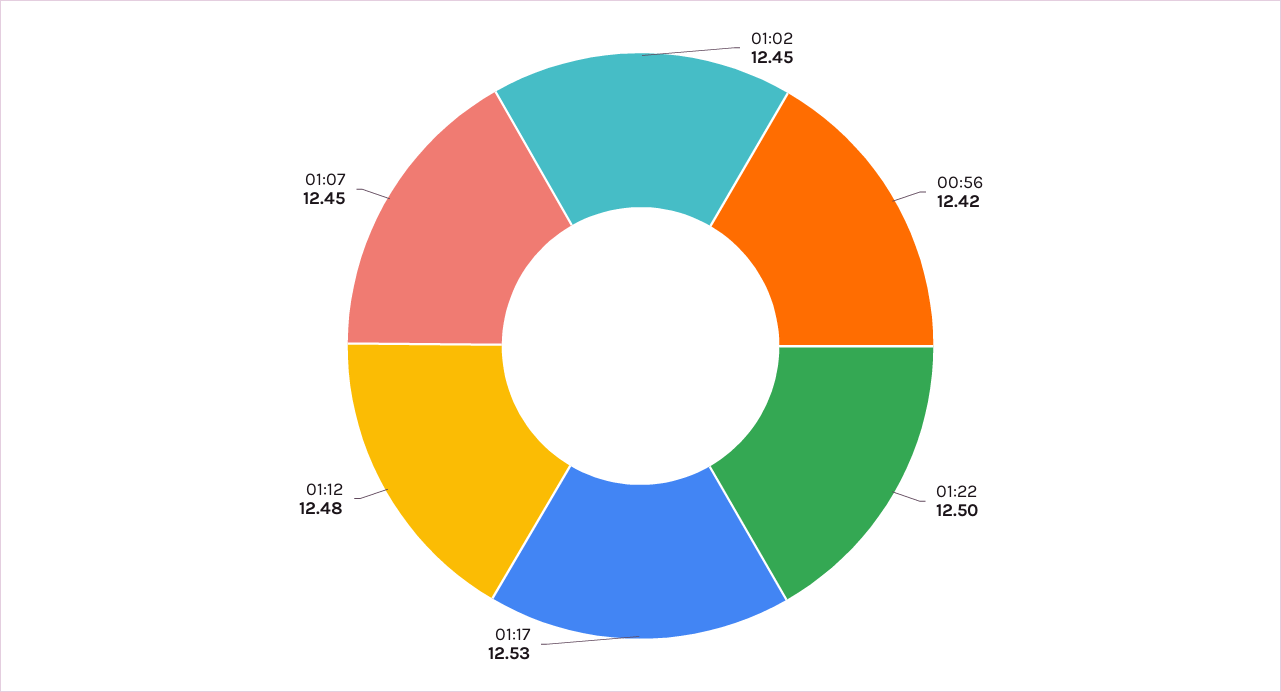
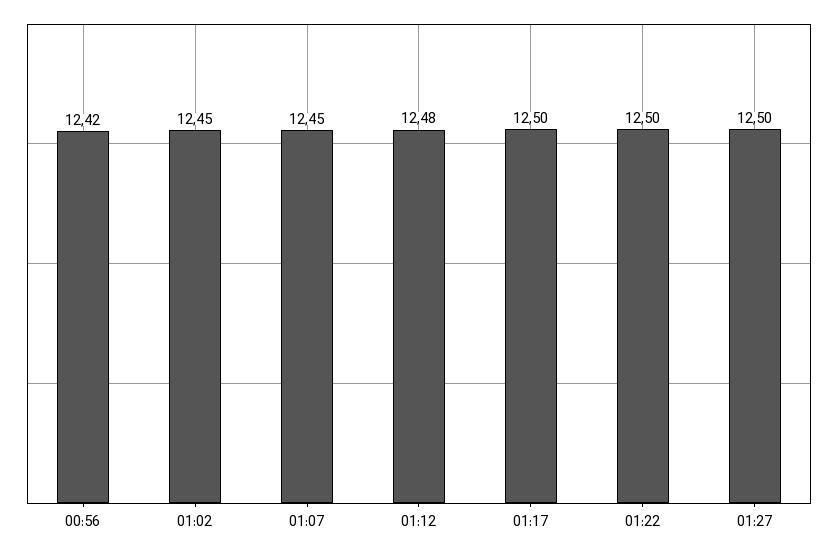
01:17: 12.53 -> 12.5
01:27: none -> 12.5

